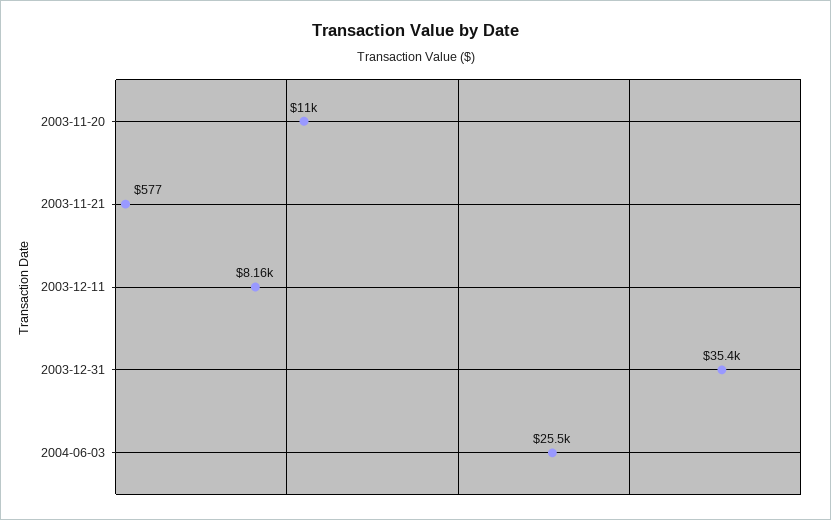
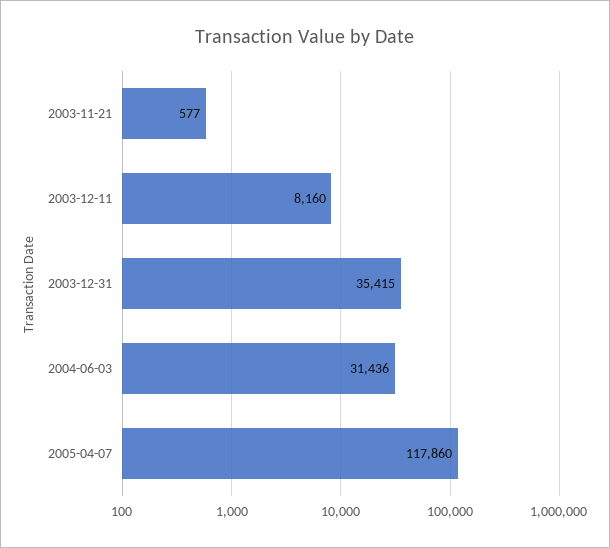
2003-11-20: 11000 -> none
2004-06-03: 25500 -> 31436
2005-04-07: none -> 117860

